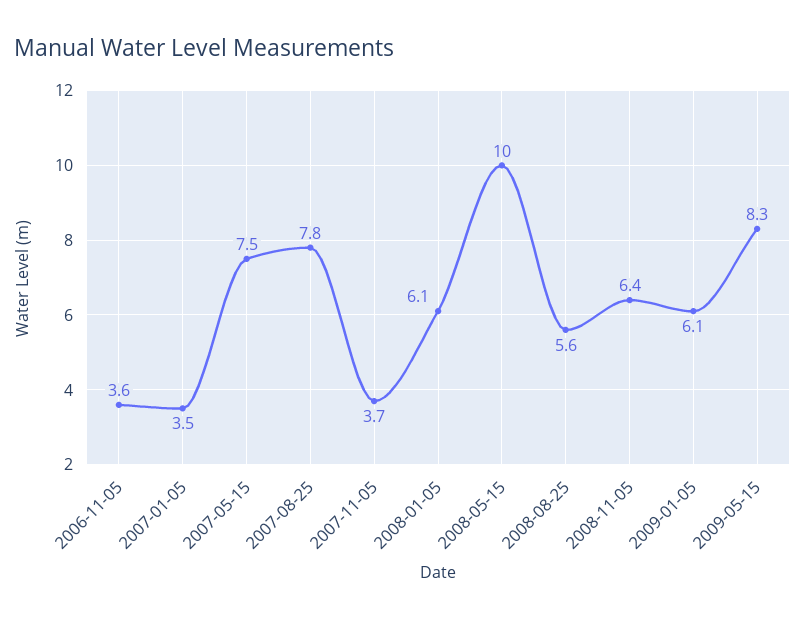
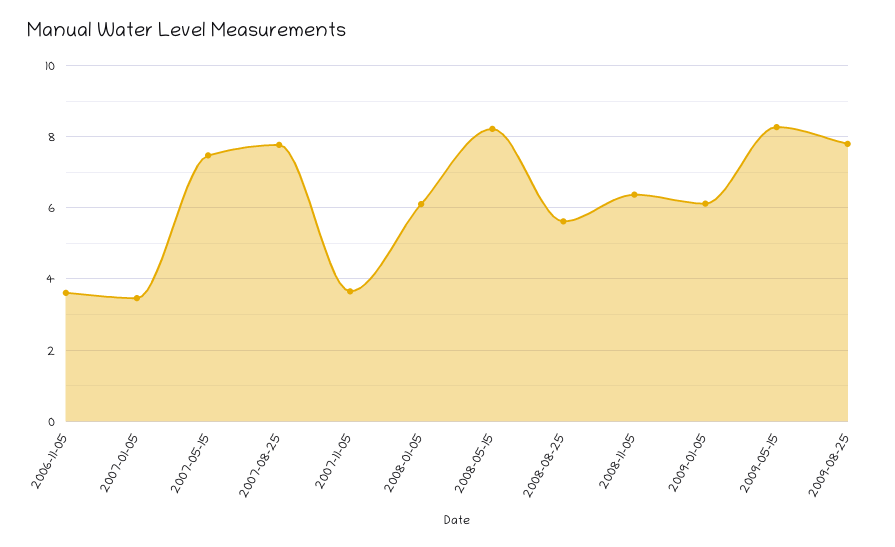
2008-05-15: 10 -> 8.2
2009-08-25: none -> 7.8

